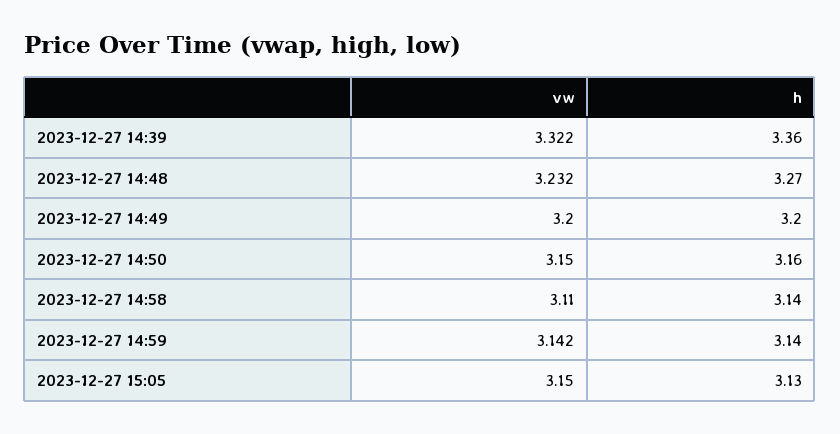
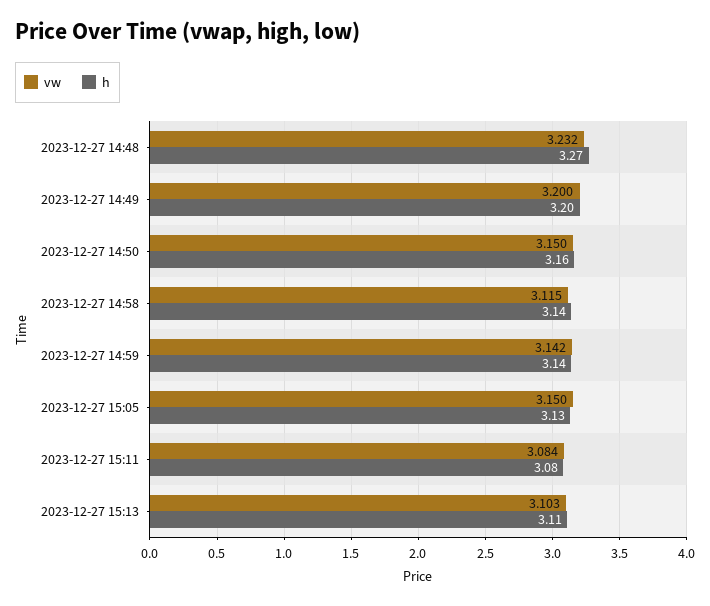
vw, 2023-12-27 14:39: 3.322 -> none
h, 2023-12-27 14:39: 3.36 -> none
vw, 2023-12-27 14:58: 3.11 -> 3.115
vw, 2023-12-27 15:11: none -> 3.084
h, 2023-12-27 15:11: none -> 3.08
vw, 2023-12-27 15:13: none -> 3.103
h, 2023-12-27 15:13: none -> 3.11

